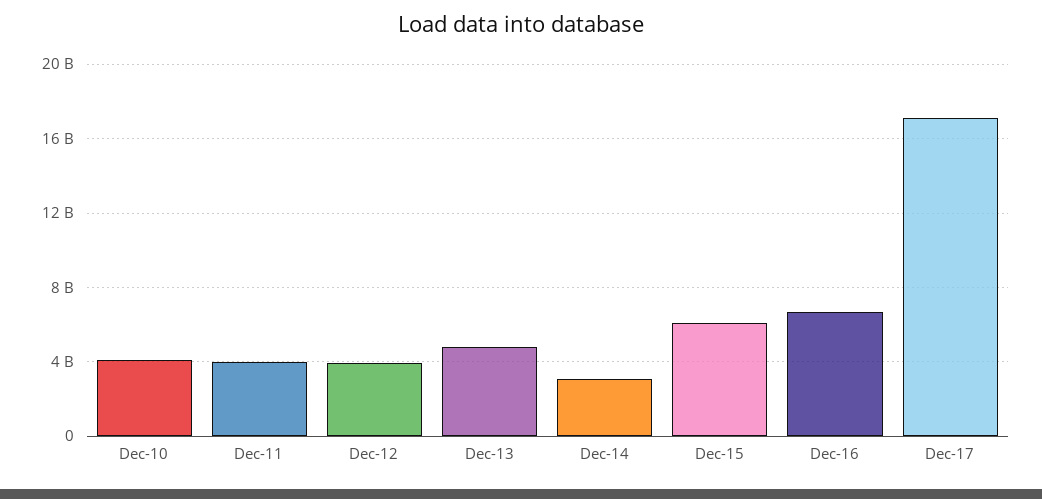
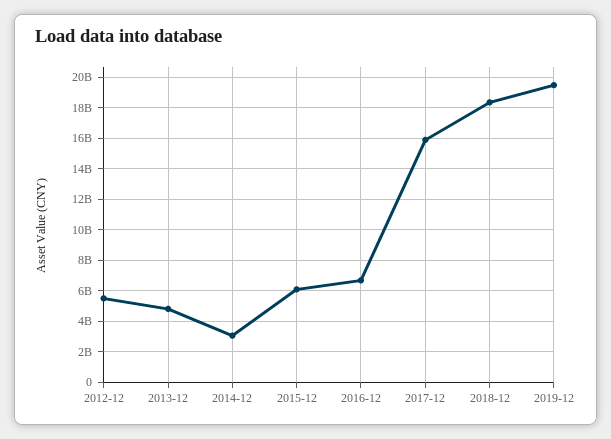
Dec-10: 4000000000 -> none
Dec-11: 4000000000 -> none
Dec-12: 4000000000 -> 5500000000
Dec-17: 17000000000 -> 16000000000
2018-12: none -> 18500000000
2019-12: none -> 19500000000

